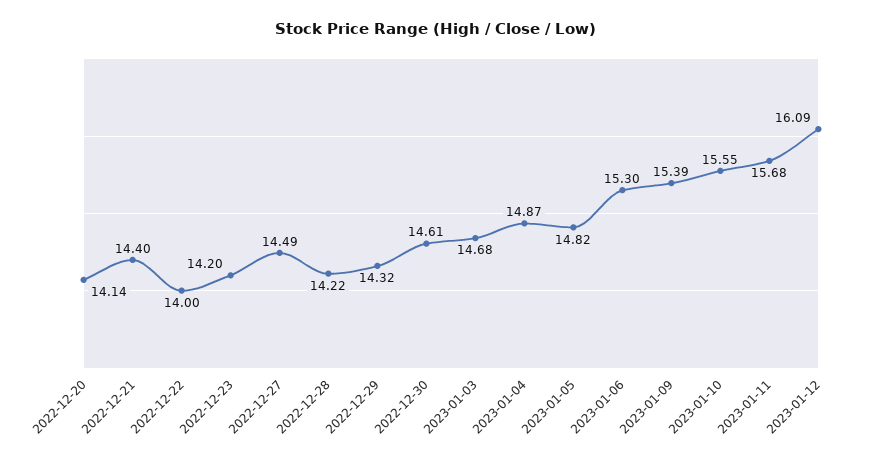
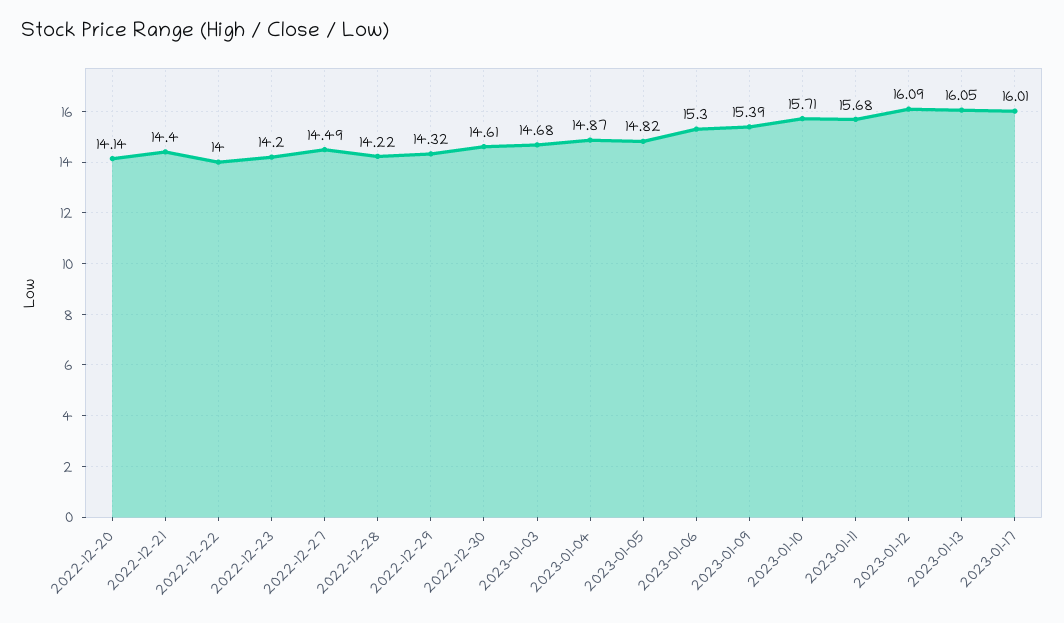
2023-01-10: 15.55 -> 15.71
2023-01-13: none -> 16.05
2023-01-17: none -> 16.01

